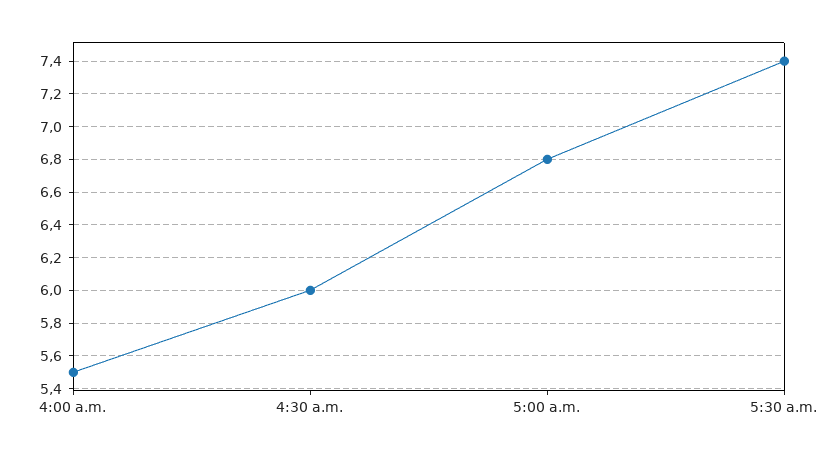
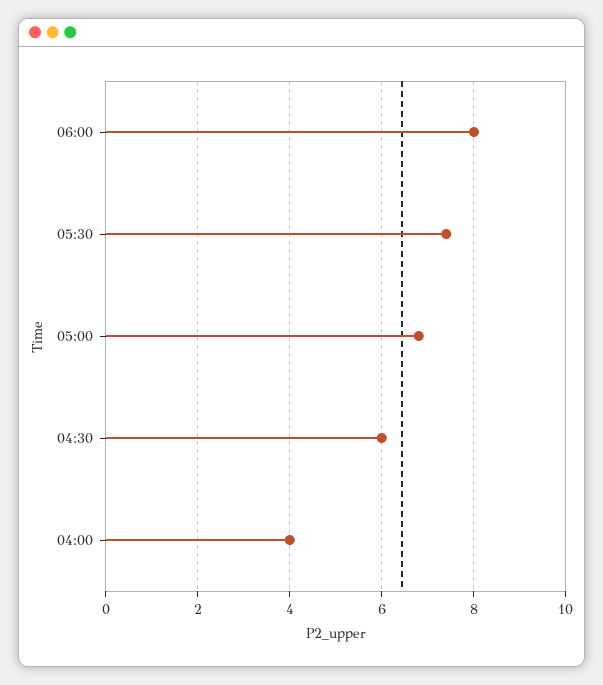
4:00 a.m.: 5.5 -> 4
06:00: none -> 8

